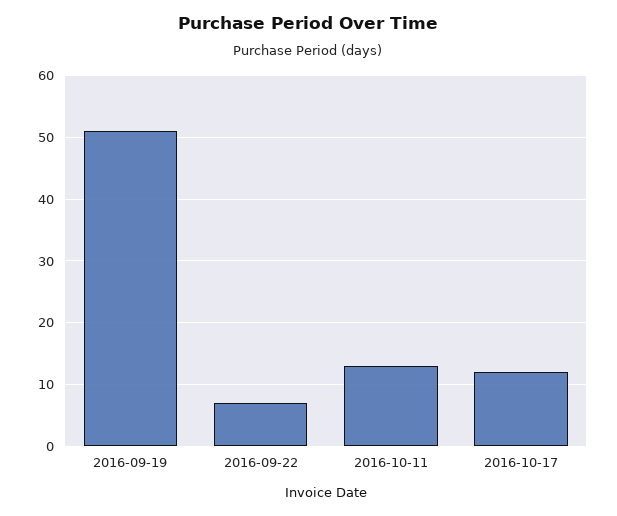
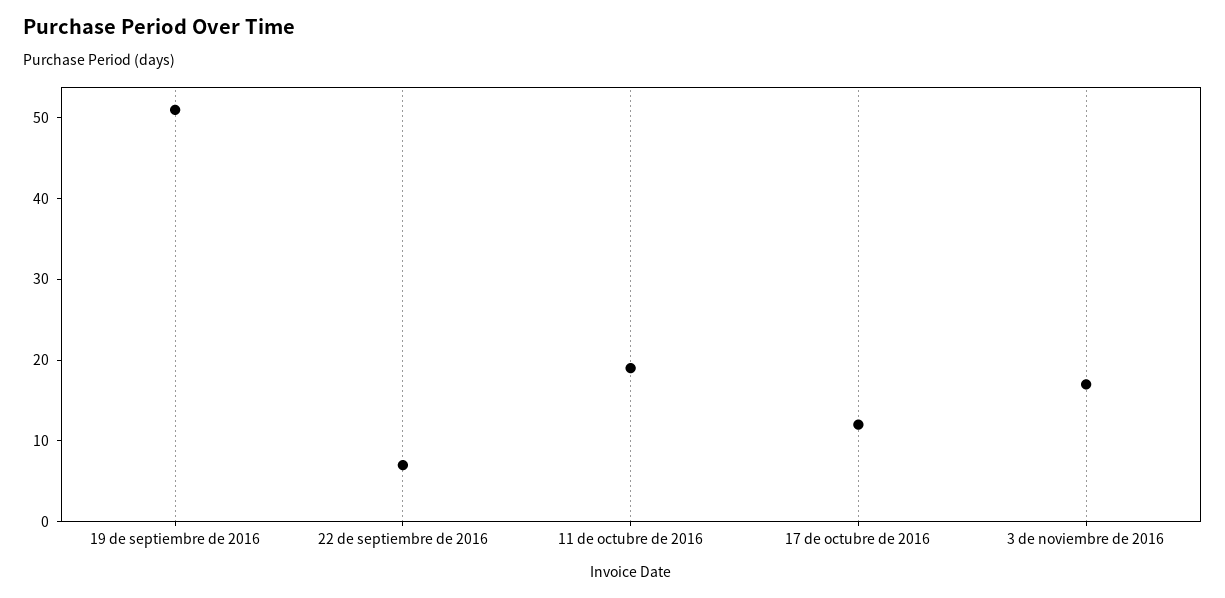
2016-10-11: 13 -> 19
3 de noviembre de 2016: none -> 17

